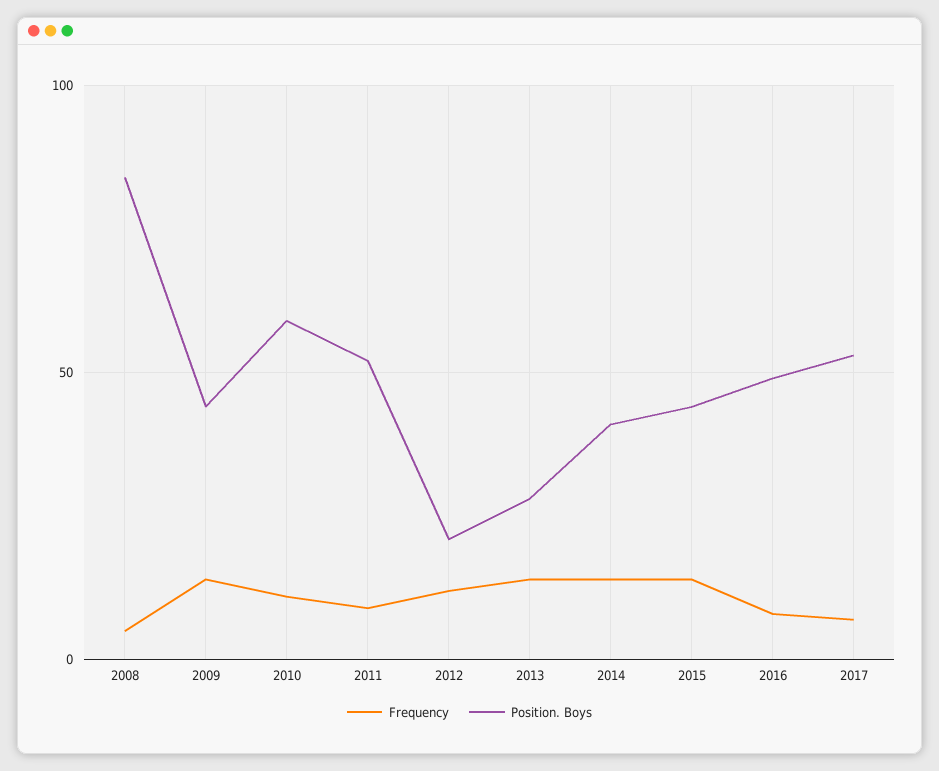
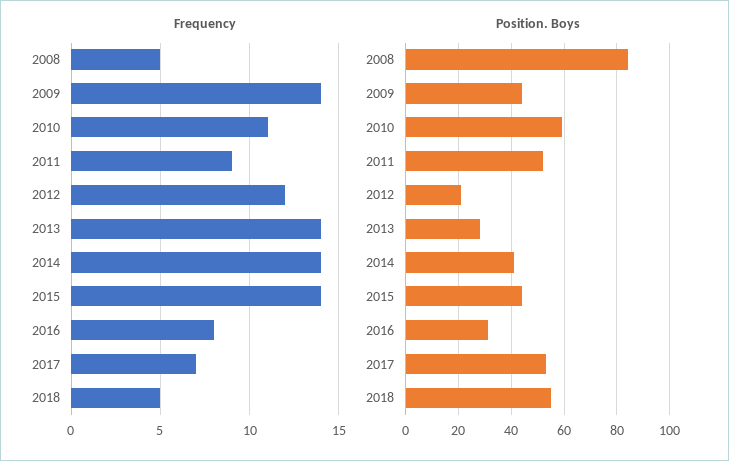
Position. Boys, 2016: 50 -> 30
Frequency, 2018: none -> 5
Position. Boys, 2018: none -> 55

